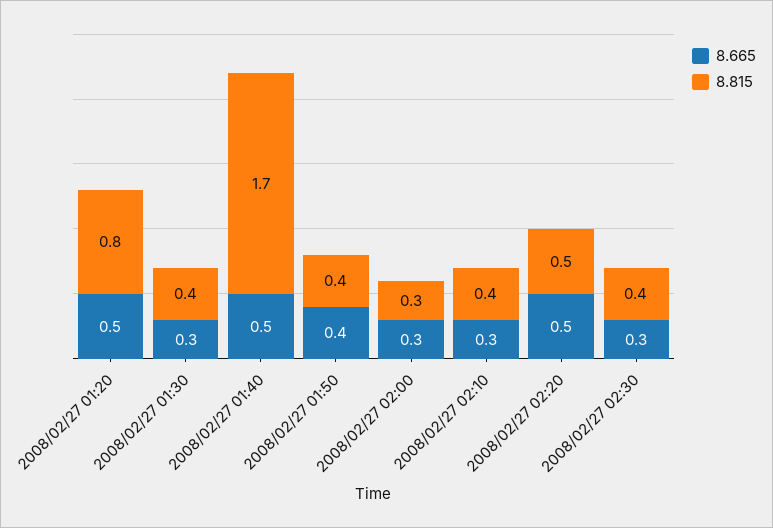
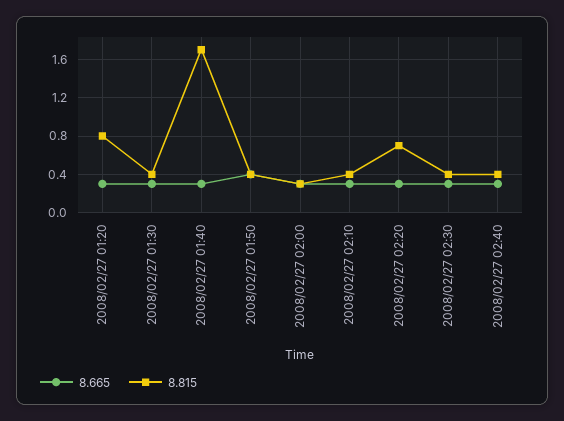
8.665, 2008/02/27 01:20: 0.5 -> 0.3
8.665, 2008/02/27 01:40: 0.5 -> 0.3
8.665, 2008/02/27 02:20: 0.5 -> 0.3
8.815, 2008/02/27 02:20: 0.5 -> 0.7
8.665, 2008/02/27 02:40: none -> 0.3
8.815, 2008/02/27 02:40: none -> 0.4

